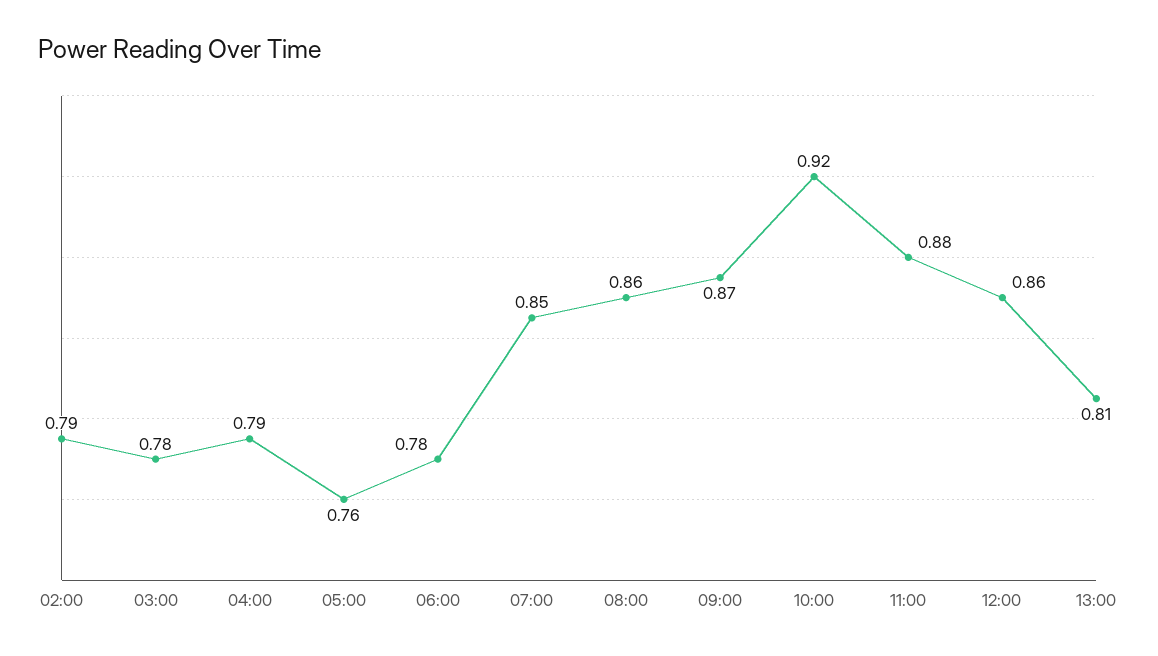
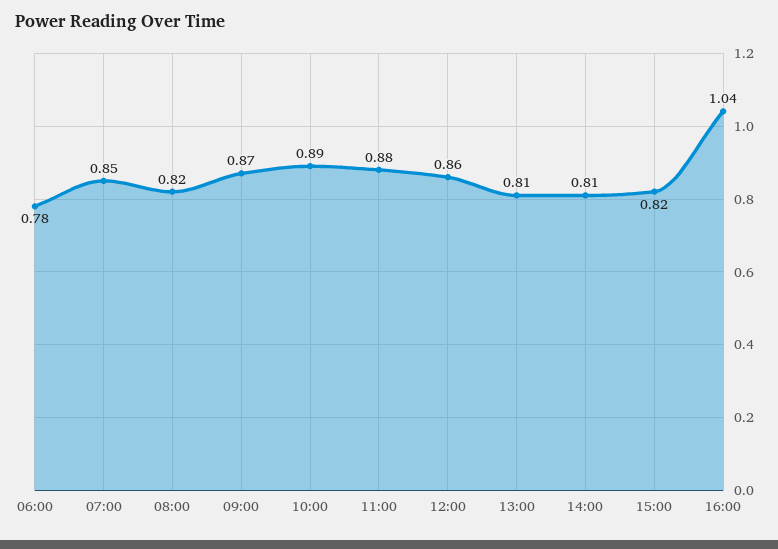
02:00: 0.79 -> none
03:00: 0.78 -> none
04:00: 0.79 -> none
05:00: 0.76 -> none
08:00: 0.86 -> 0.82
10:00: 0.92 -> 0.89
14:00: none -> 0.81
15:00: none -> 0.82
16:00: none -> 1.04

